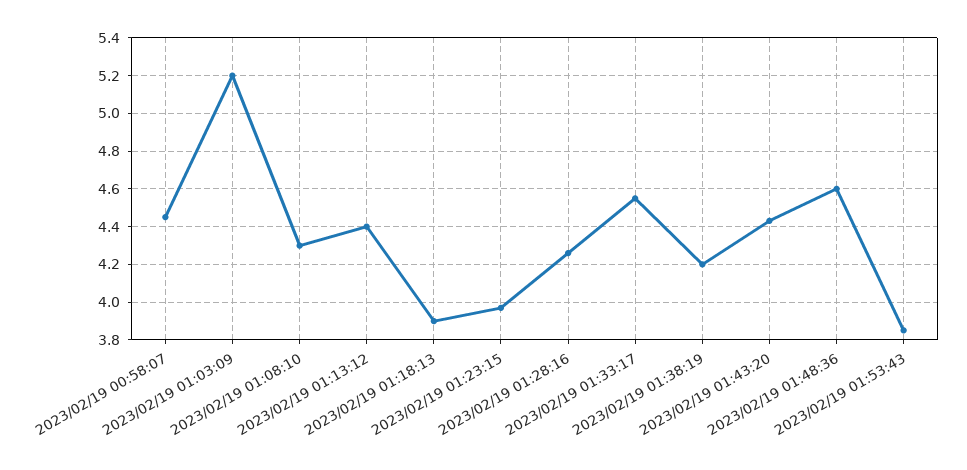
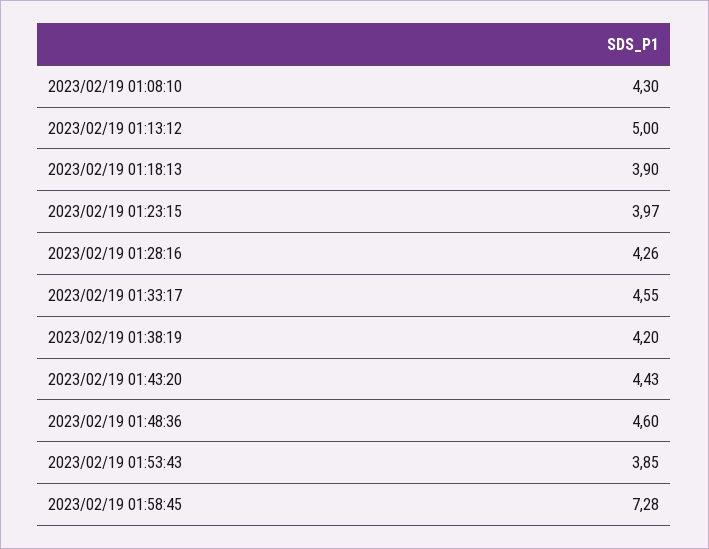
2023/02/19 00:58:07: 4.45 -> none
2023/02/19 01:03:09: 5.2 -> none
2023/02/19 01:13:12: 4.4 -> 5
2023/02/19 01:58:45: none -> 7.28

